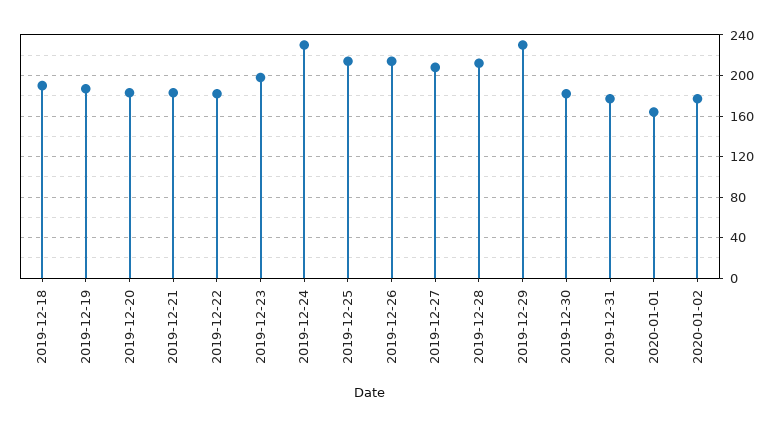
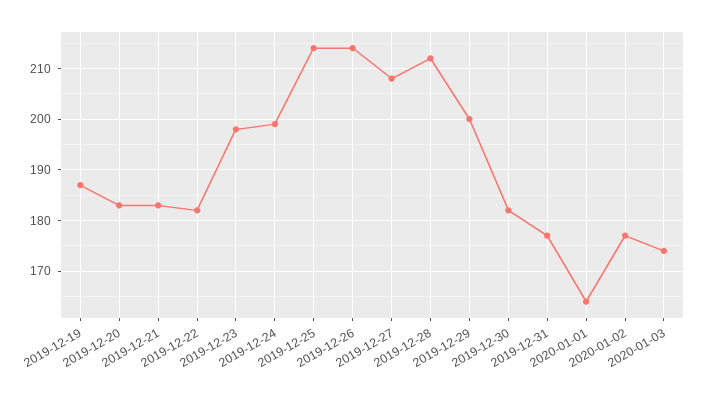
2019-12-18: 190 -> none
2019-12-24: 230 -> 200
2019-12-29: 230 -> 200
2020-01-03: none -> 175

